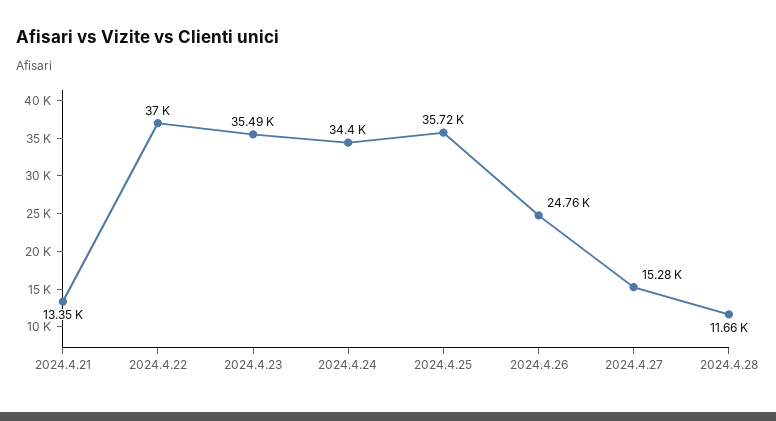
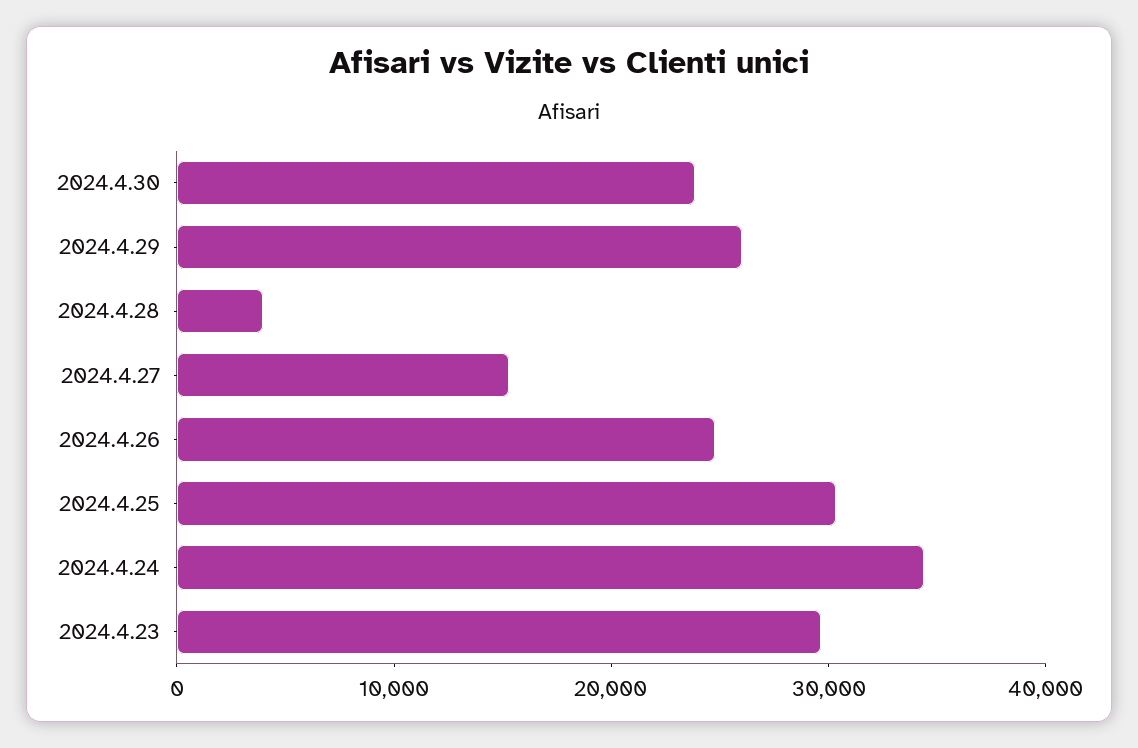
2024.4.21: 13350 -> none
2024.4.22: 37000 -> none
2024.4.23: 35490 -> 30000
2024.4.25: 35720 -> 30000
2024.4.28: 11660 -> 4000
2024.4.30: none -> 24000
2024.4.29: none -> 26000

